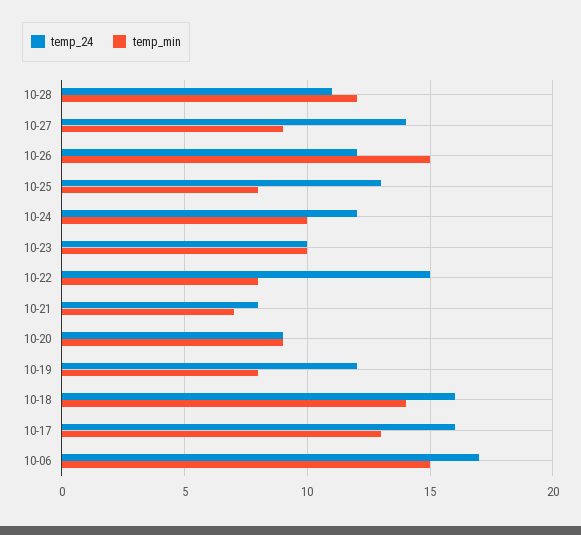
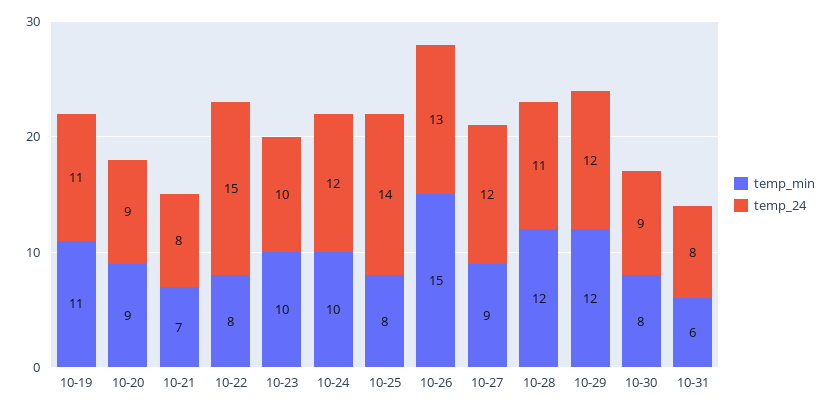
temp_24, 10-27: 14 -> 12
temp_24, 10-26: 12 -> 13
temp_24, 10-25: 13 -> 14
temp_24, 10-19: 12 -> 11
temp_min, 10-19: 8 -> 11
temp_24, 10-18: 16 -> none
temp_min, 10-18: 14 -> none
temp_24, 10-17: 16 -> none
temp_min, 10-17: 13 -> none
temp_24, 10-06: 17 -> none
temp_min, 10-06: 15 -> none
temp_min, 10-29: none -> 12
temp_24, 10-29: none -> 12
temp_min, 10-30: none -> 8
temp_24, 10-30: none -> 9
temp_min, 10-31: none -> 6
temp_24, 10-31: none -> 8

